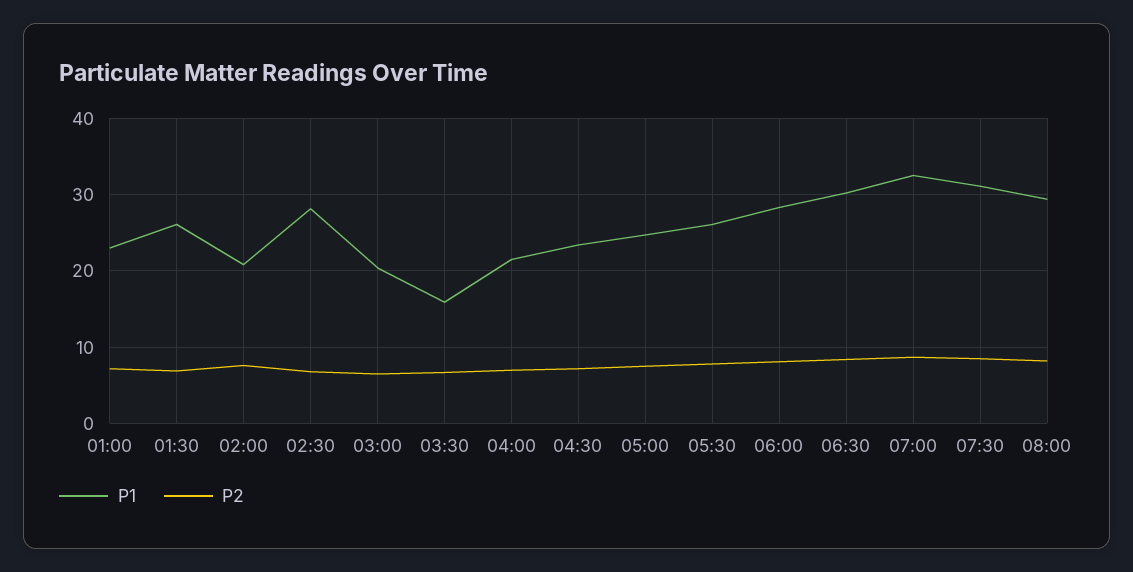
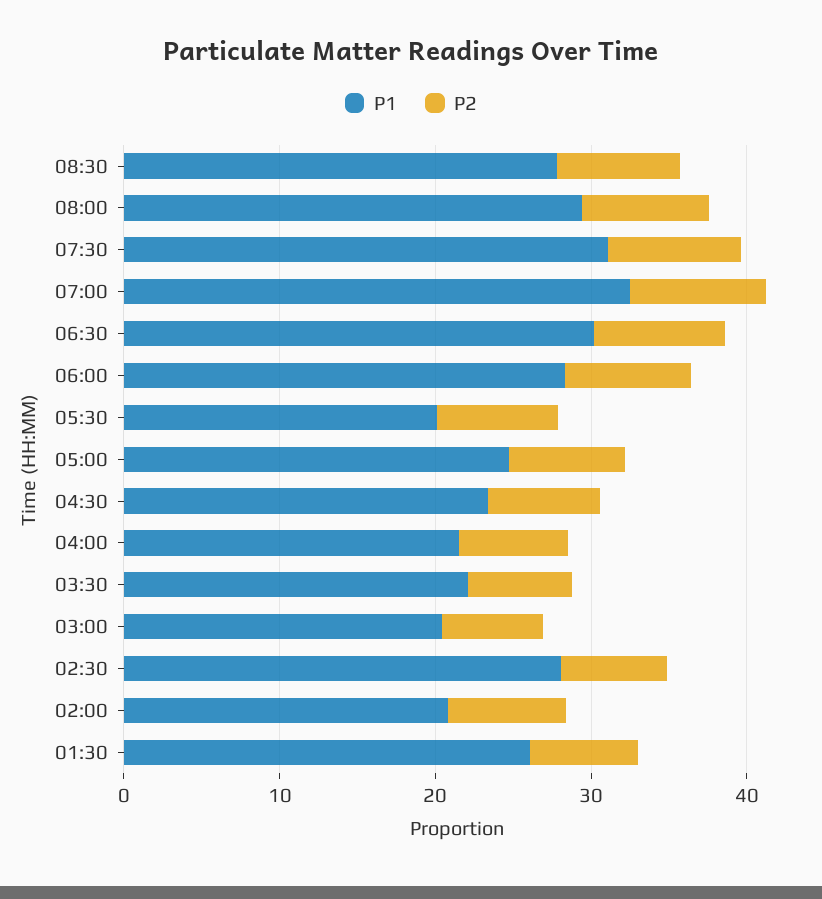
P1, 01:00: 23 -> none
P2, 01:00: 7 -> none
P1, 03:30: 16 -> 22
P1, 05:30: 26 -> 20
P1, 08:30: none -> 28
P2, 08:30: none -> 8

